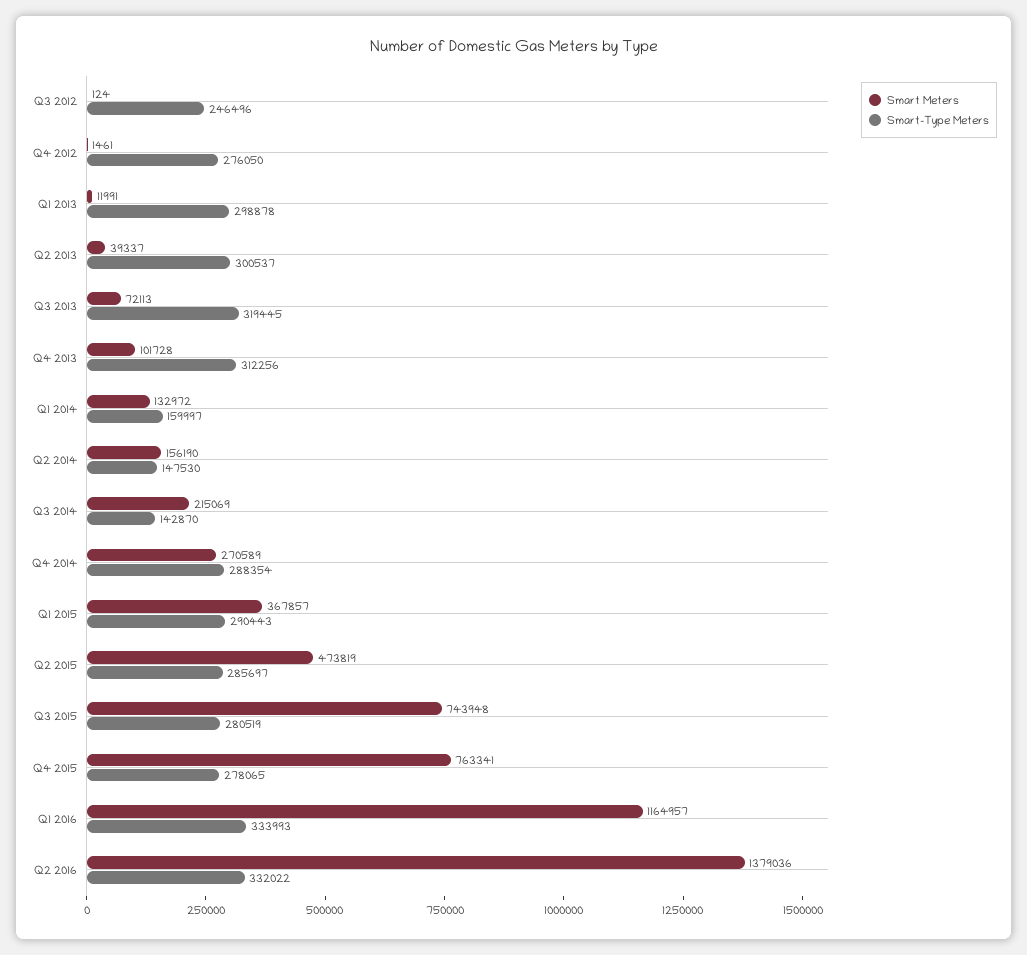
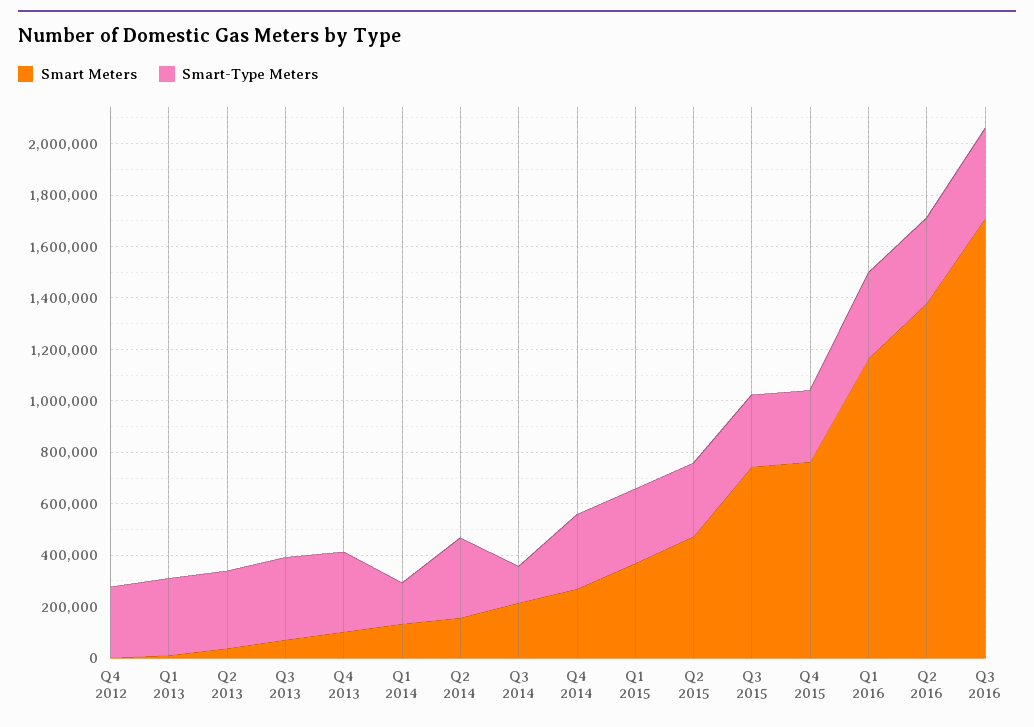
Smart Meters, Q3 2012: 124 -> none
Smart-Type Meters, Q3 2012: 246496 -> none
Smart-Type Meters, Q2 2014: 147530 -> 300000
Smart Meters, Q3 2016: none -> 1700000
Smart-Type Meters, Q3 2016: none -> 350000

